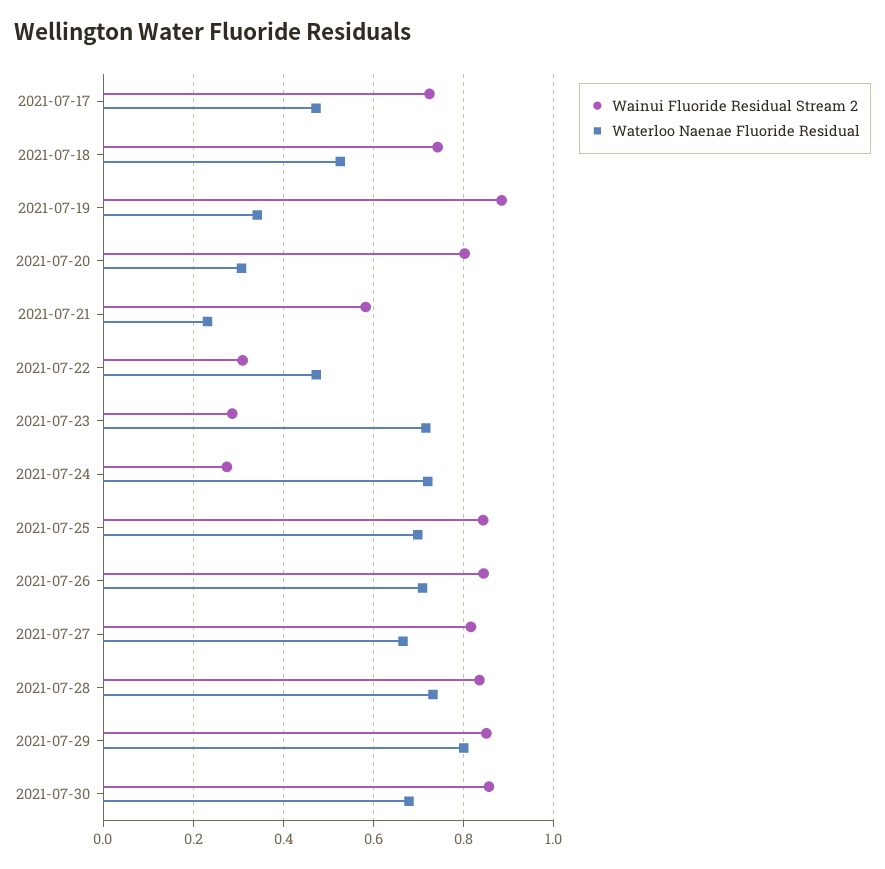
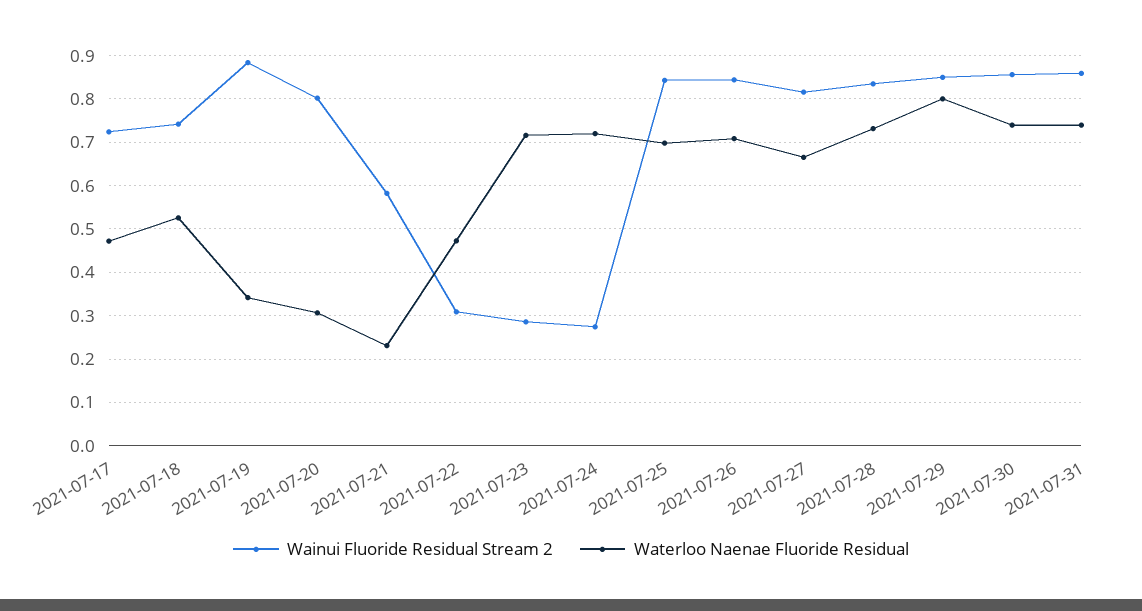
Waterloo Naenae Fluoride Residual, 2021-07-30: 0.68 -> 0.74
Wainui Fluoride Residual Stream 2, 2021-07-31: none -> 0.86
Waterloo Naenae Fluoride Residual, 2021-07-31: none -> 0.74

